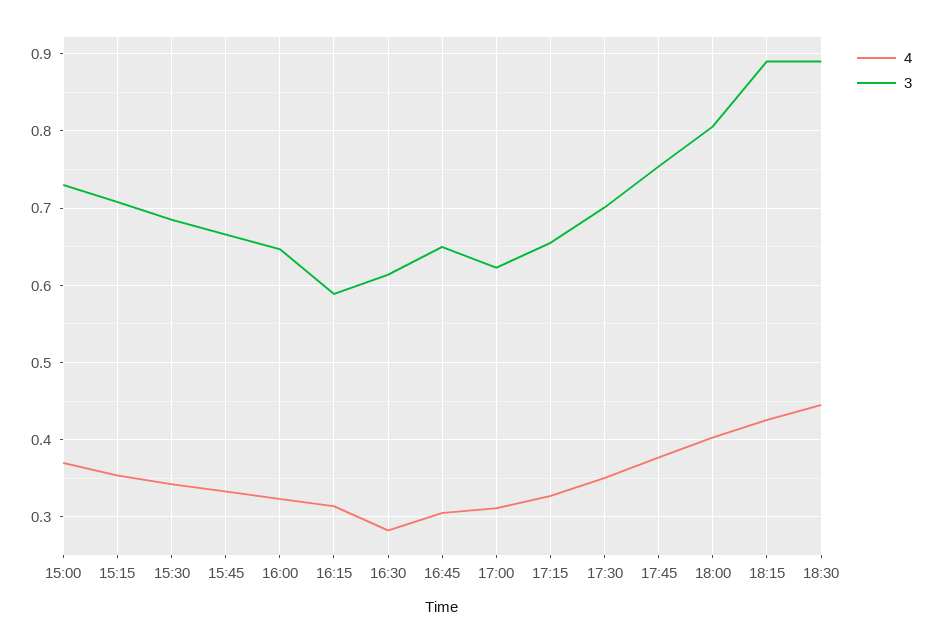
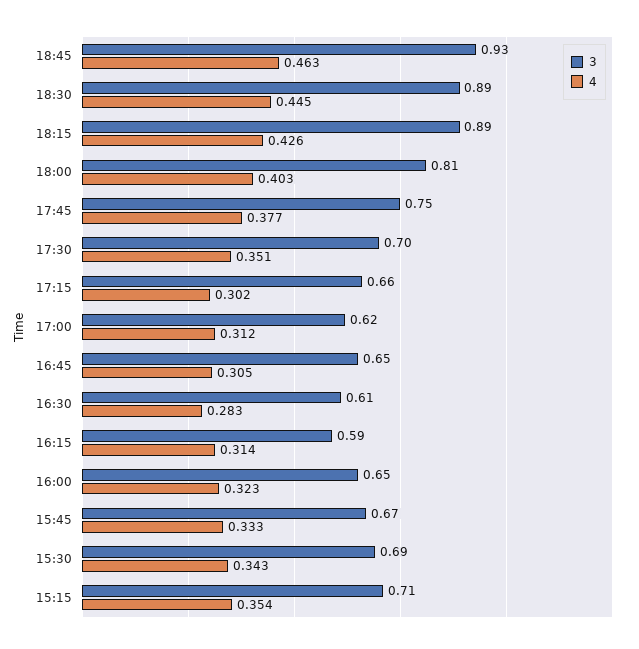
4, 15:00: 0.37 -> none
3, 15:00: 0.73 -> none
4, 17:15: 0.33 -> 0.302
3, 18:45: none -> 0.93
4, 18:45: none -> 0.463

